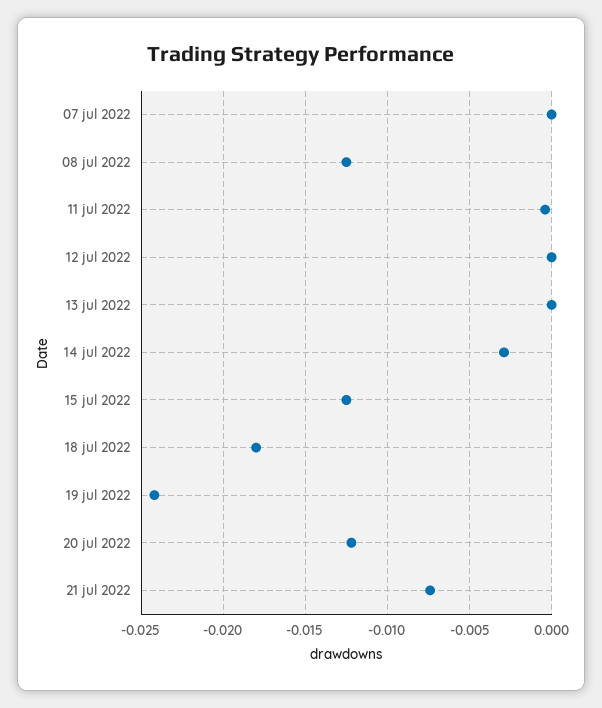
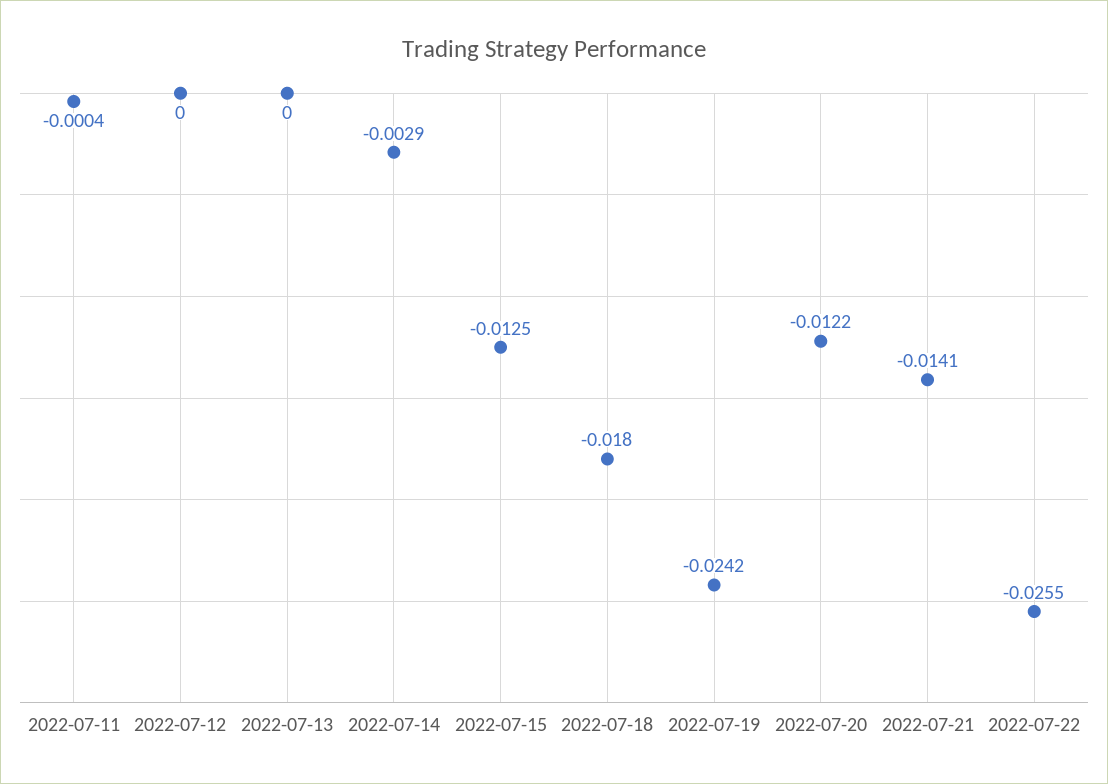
07 jul 2022: 0 -> none
08 jul 2022: -0.0125 -> none
21 jul 2022: -0.0075 -> -0.0141
2022-07-22: none -> -0.0255

